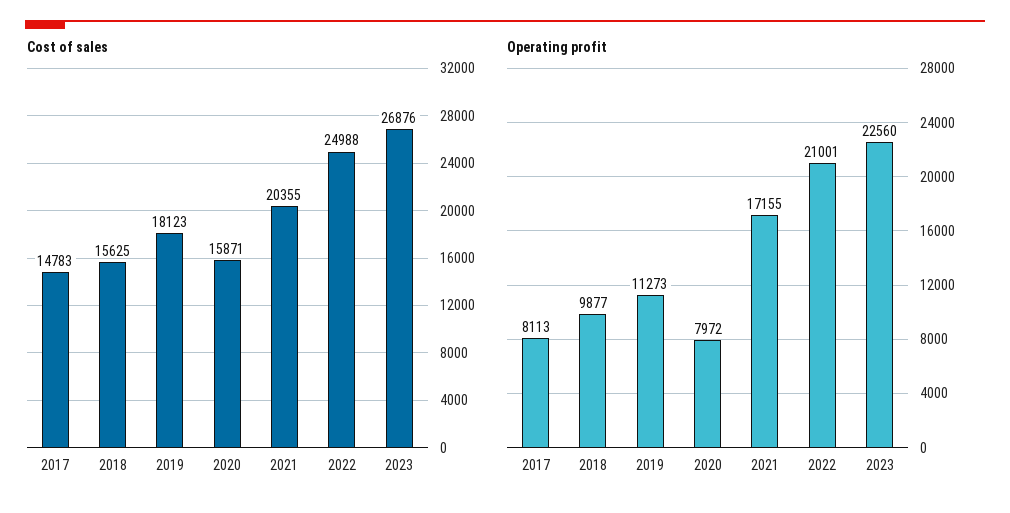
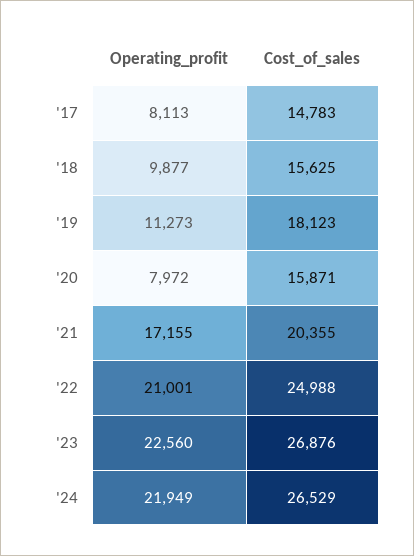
Operating profit, '24: none -> 21949
Cost of sales, '24: none -> 26529

